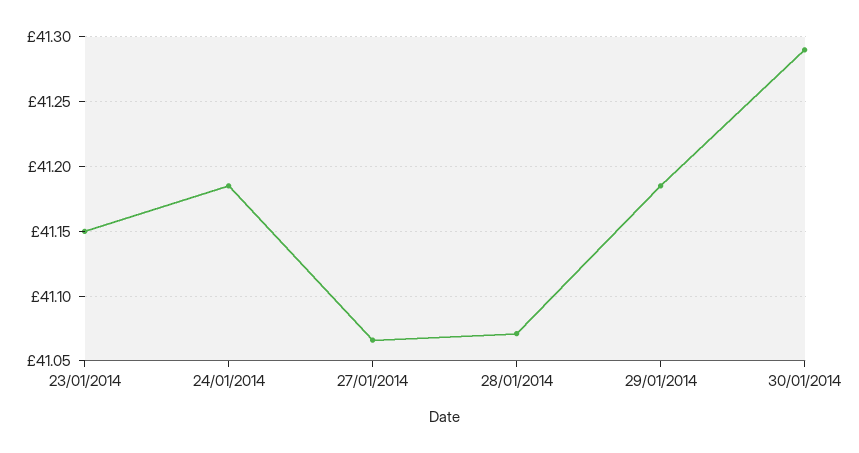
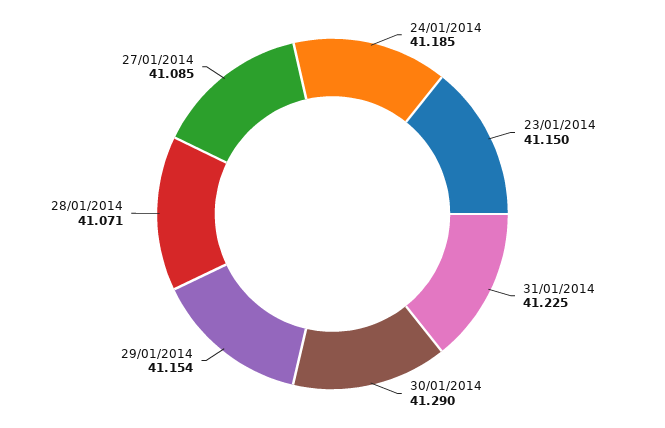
27/01/2014: 41.065 -> 41.085
29/01/2014: 41.185 -> 41.154
31/01/2014: none -> 41.225

